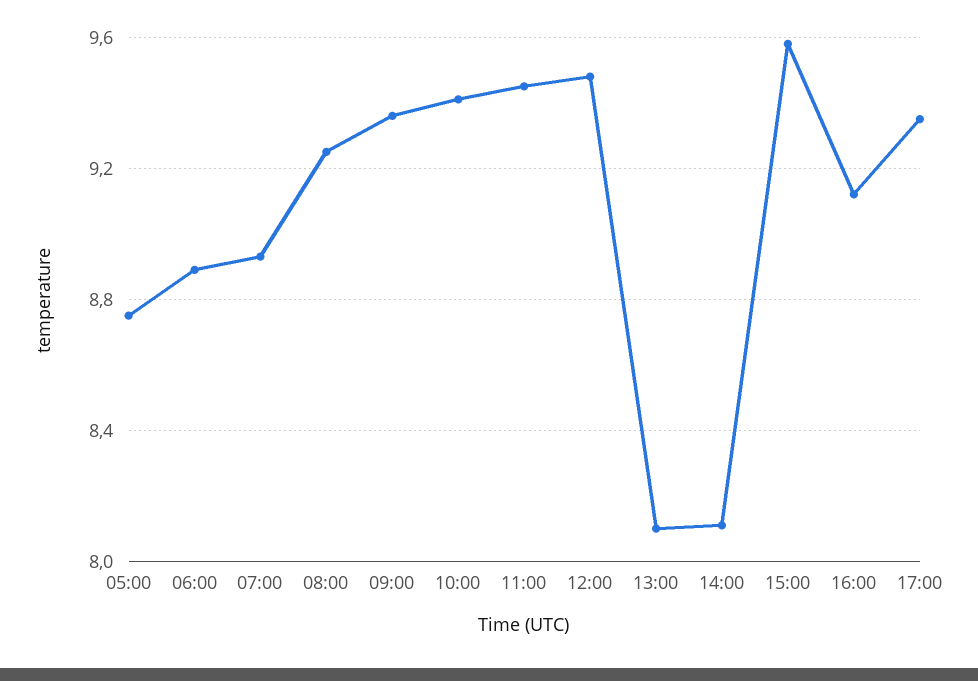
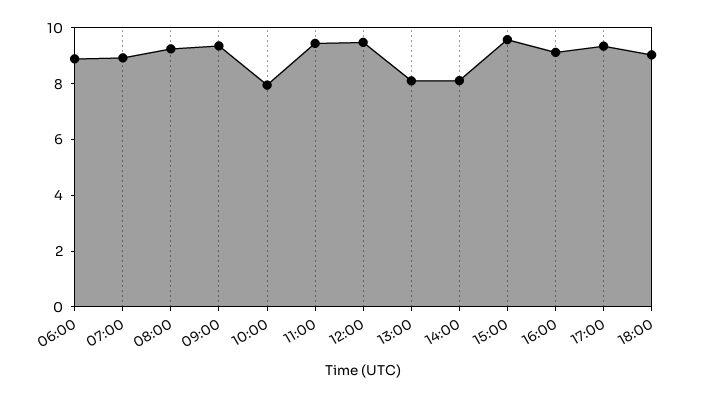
05:00: 8.75 -> none
10:00: 9.4 -> 8
18:00: none -> 9

